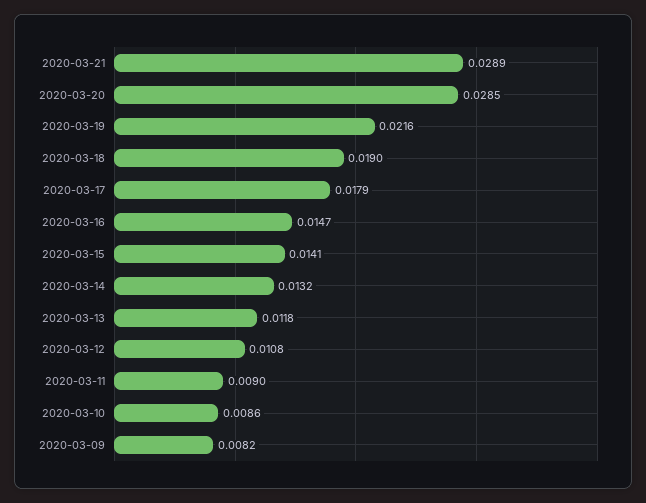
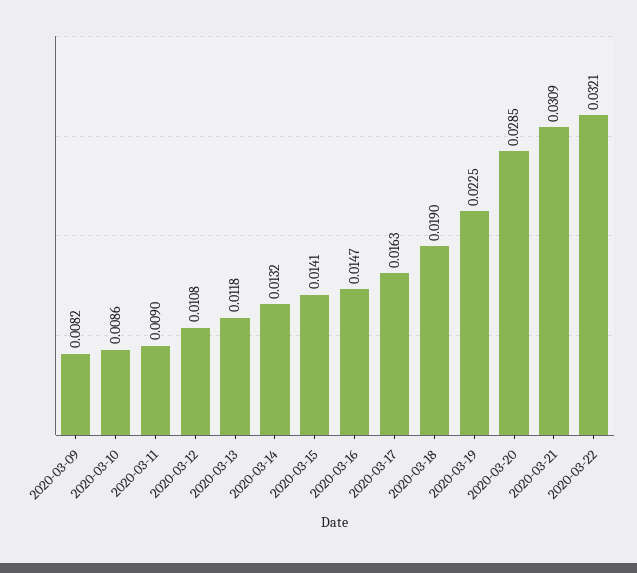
2020-03-21: 0.0289 -> 0.0309
2020-03-19: 0.0216 -> 0.0225
2020-03-17: 0.0179 -> 0.0163
2020-03-22: none -> 0.0321

